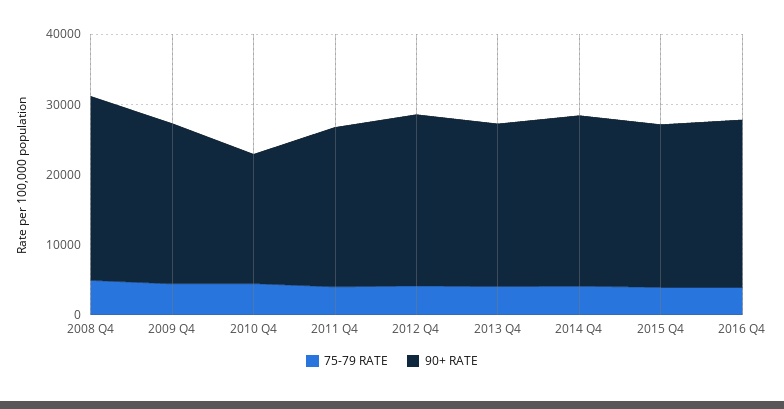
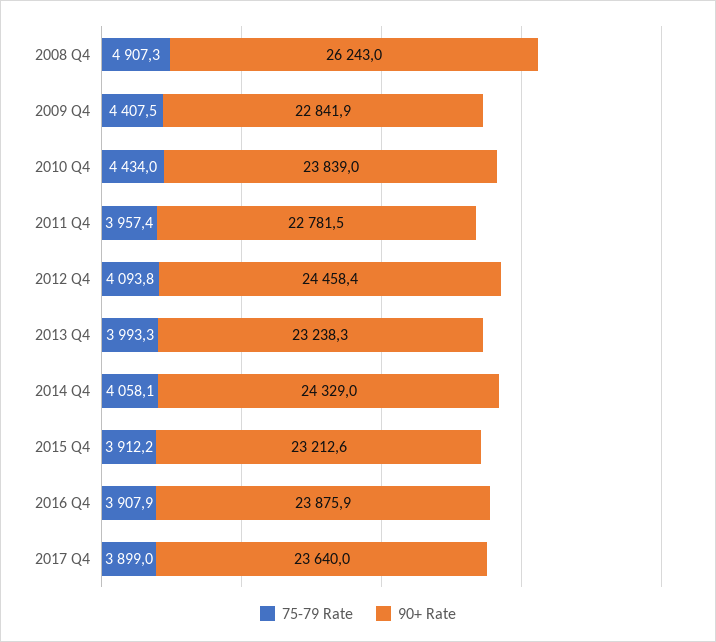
90+ RATE, 2010 Q4: 18000 -> 23839
75-79 RATE, 2017 Q4: none -> 3899
90+ RATE, 2017 Q4: none -> 23640

